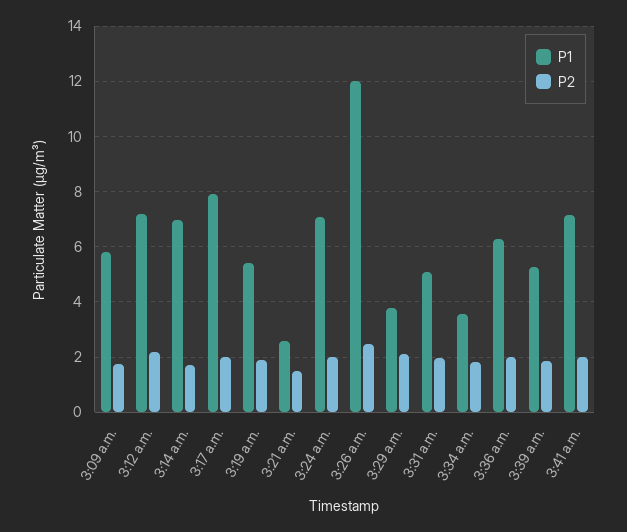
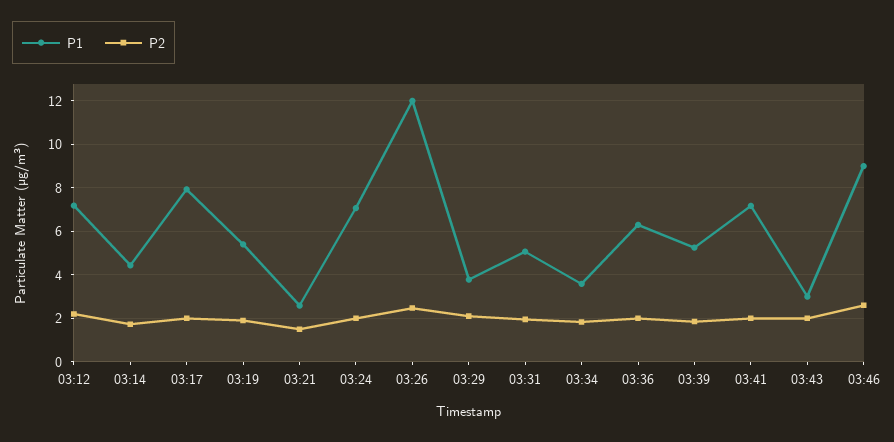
P1, 3:09 a.m.: 5.75 -> none
P2, 3:09 a.m.: 1.75 -> none
P1, 3:14 a.m.: 7 -> 4.5
P1, 03:43: none -> 3
P2, 03:43: none -> 2
P1, 03:46: none -> 9
P2, 03:46: none -> 2.5

